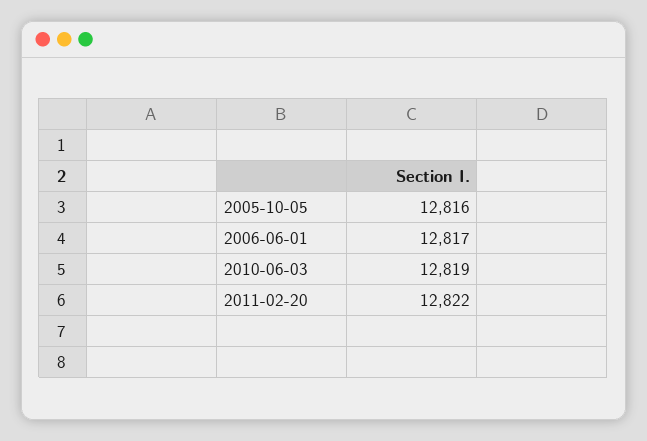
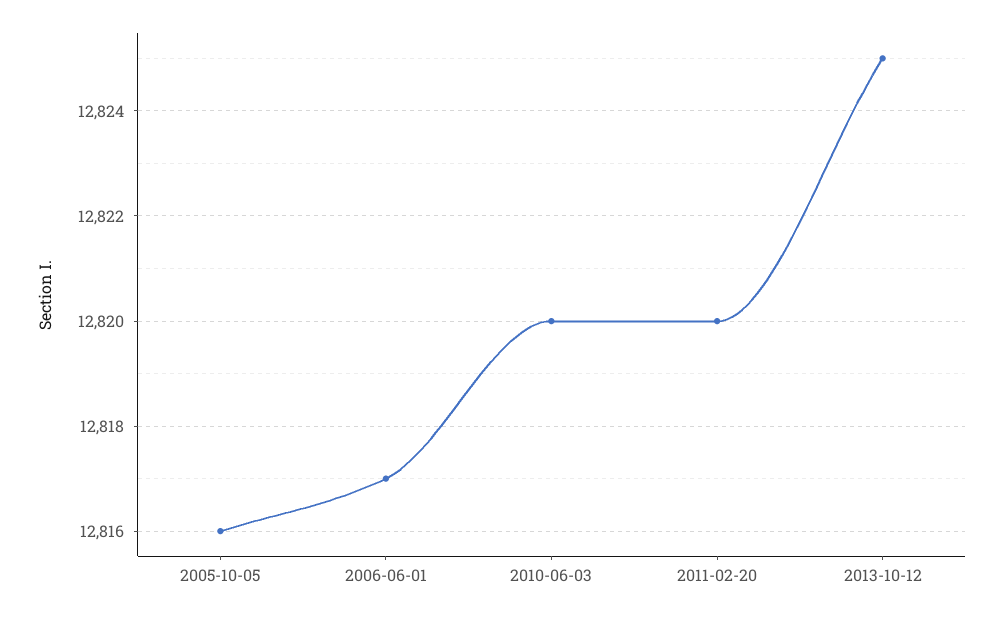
2010-06-03: 12819 -> 12820
2011-02-20: 12822 -> 12820
2013-10-12: none -> 12825

